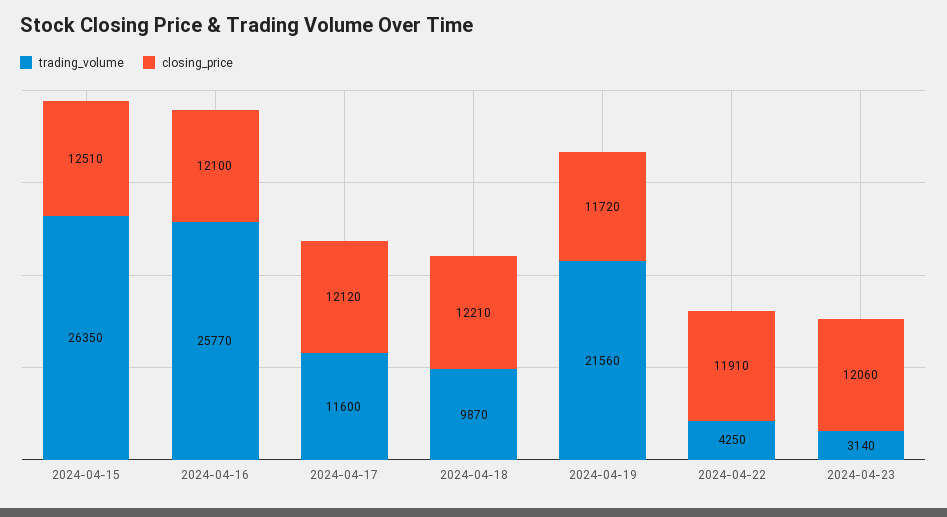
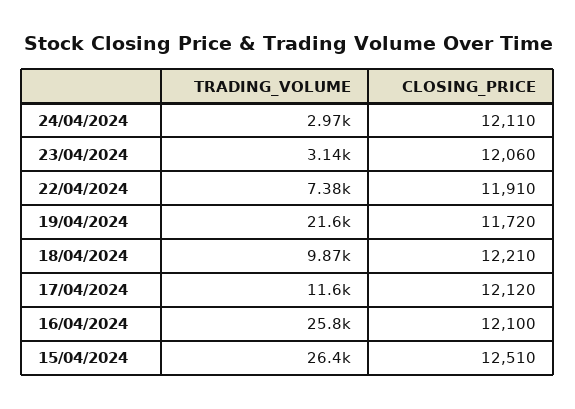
trading_volume, 2024-04-22: 4250 -> 7380
trading_volume, 24/04/2024: none -> 2970
closing_price, 24/04/2024: none -> 12110

